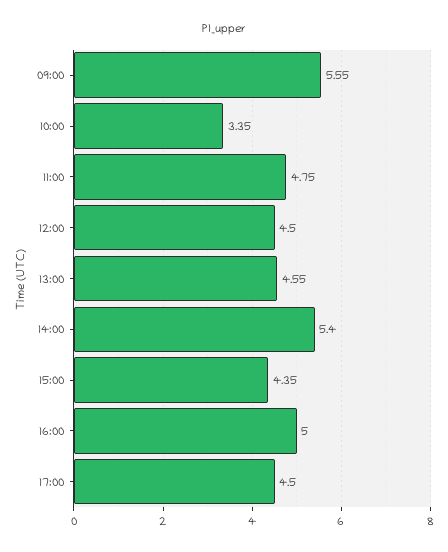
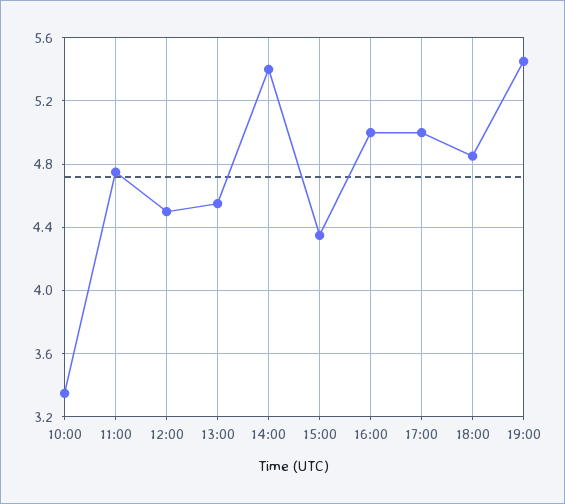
09:00: 5.55 -> none
17:00: 4.5 -> 5
18:00: none -> 4.85
19:00: none -> 5.45

